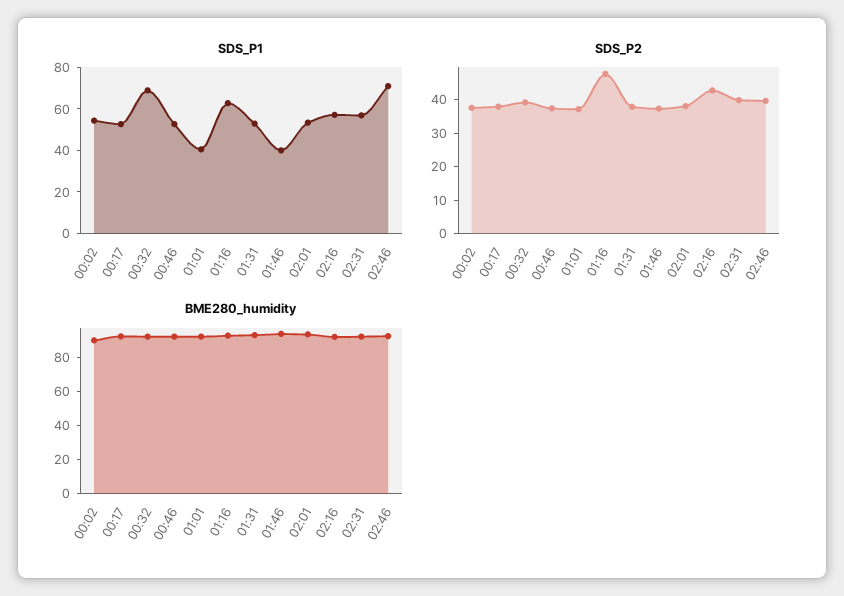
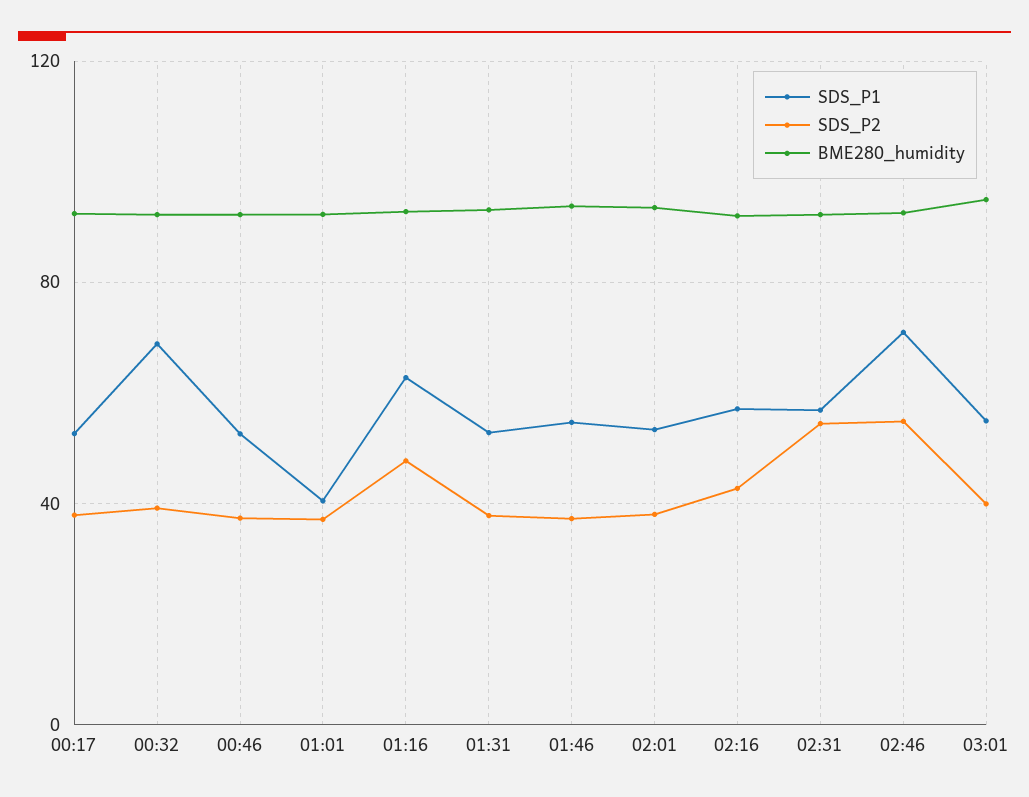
SDS_P1, 00:02: 55 -> none
SDS_P1, 01:46: 40 -> 55
SDS_P2, 00:02: 37.5 -> none
SDS_P2, 02:31: 40 -> 55
SDS_P2, 02:46: 40 -> 55
BME280_humidity, 00:02: 90 -> none
SDS_P1, 03:01: none -> 55
SDS_P2, 03:01: none -> 40
BME280_humidity, 03:01: none -> 95

